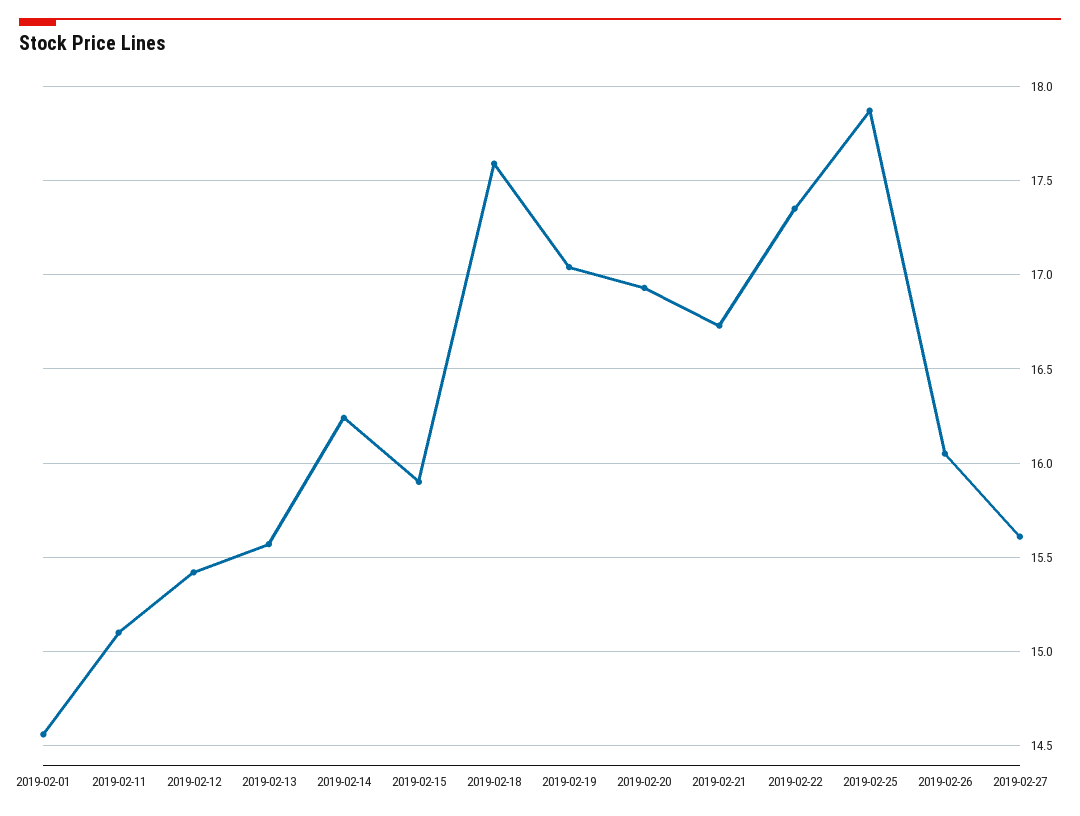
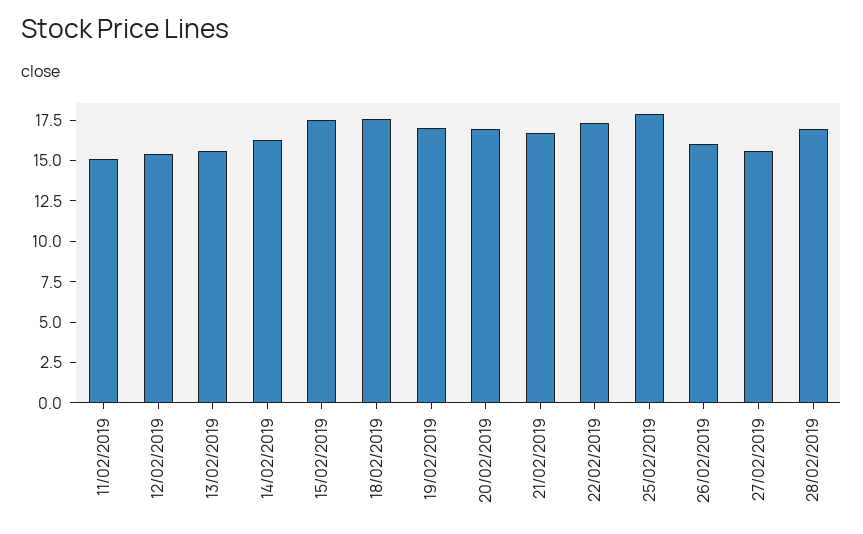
2019-02-01: 14.55 -> none
2019-02-15: 15.9 -> 17.5
28/02/2019: none -> 17

